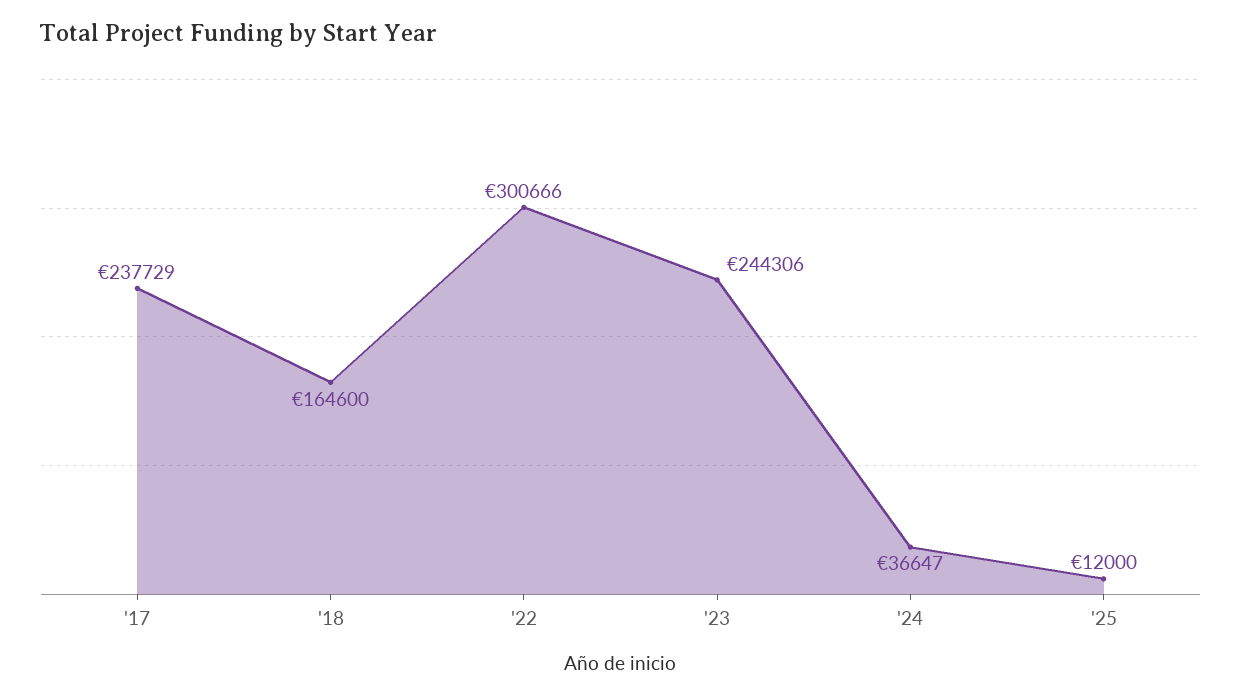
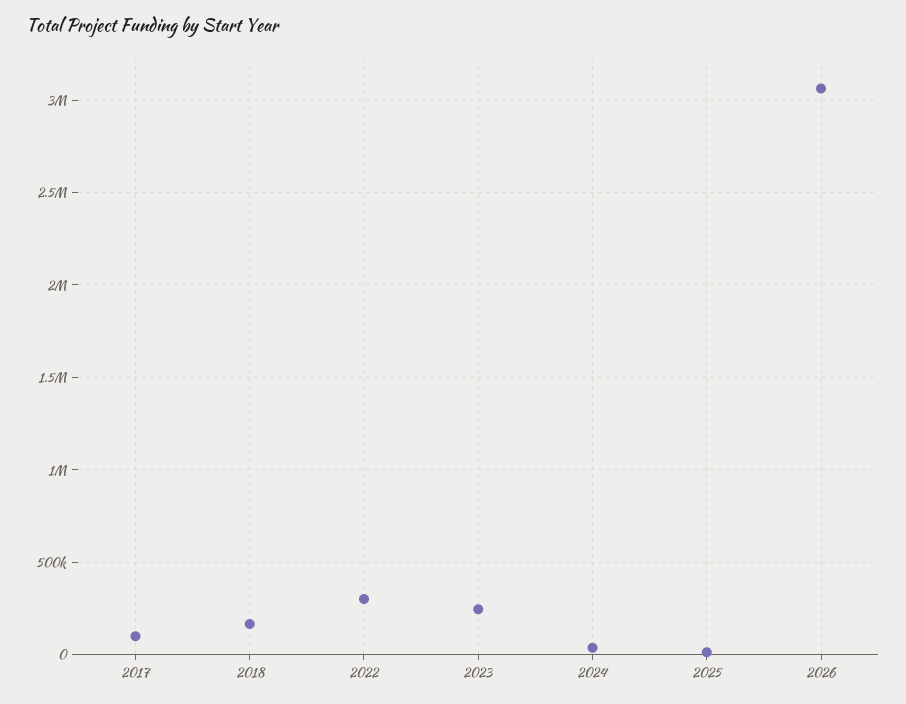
'17: 237729 -> 100000
2026: none -> 3050000

